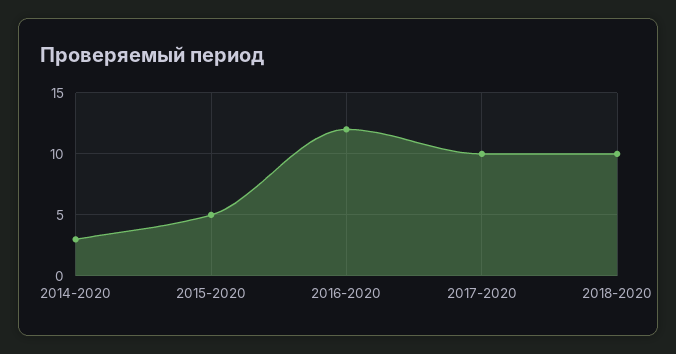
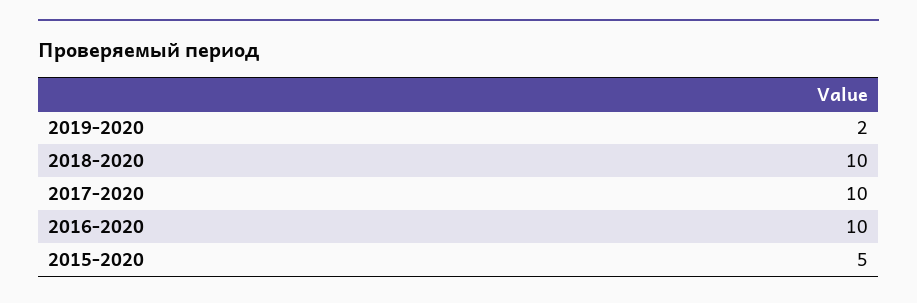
2014-2020: 3 -> none
2016-2020: 12 -> 10
2019-2020: none -> 2

